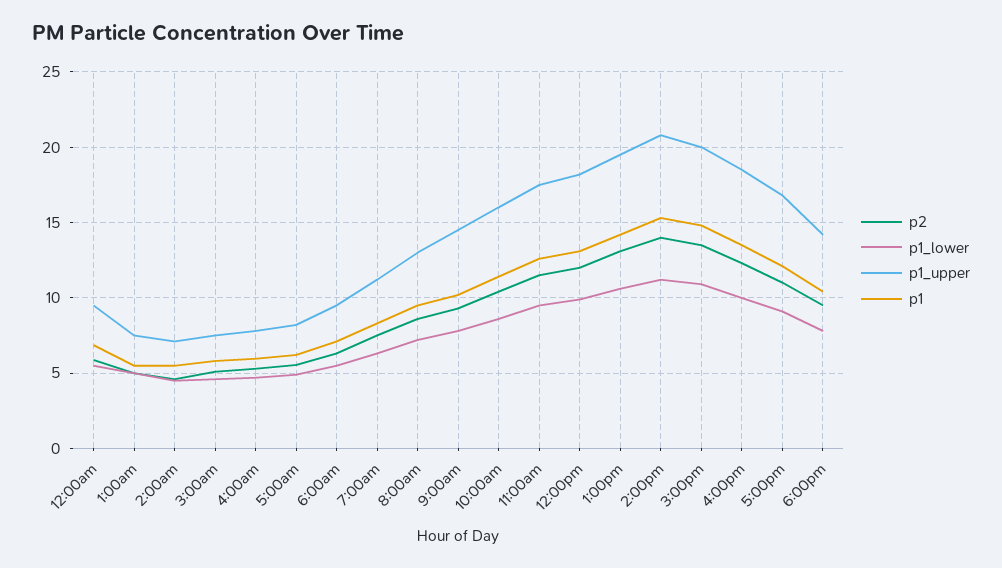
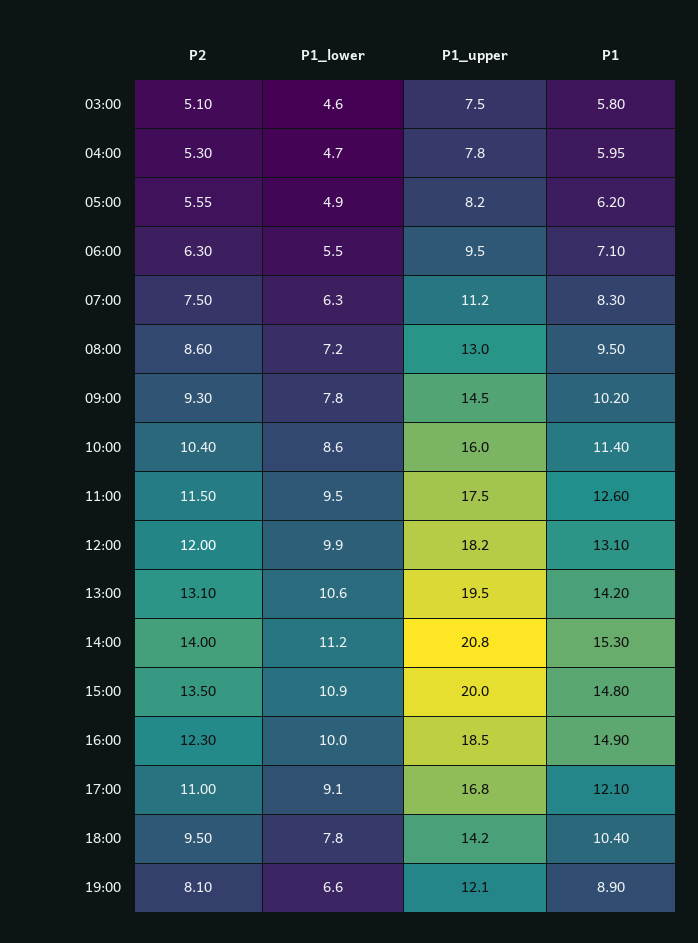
p2, 12:00am: 6 -> none
p1_lower, 12:00am: 5.5 -> none
p1_upper, 12:00am: 9.5 -> none
p1, 12:00am: 7 -> none
p2, 1:00am: 5 -> none
p1_lower, 1:00am: 5 -> none
p1_upper, 1:00am: 7.5 -> none
p1, 1:00am: 5.5 -> none
p2, 2:00am: 4.5 -> none
p1_lower, 2:00am: 4.5 -> none
p1_upper, 2:00am: 7 -> none
p1, 2:00am: 5.5 -> none
p1, 4:00pm: 13.5 -> 14.9
p2, 19:00: none -> 8.1
p1_lower, 19:00: none -> 6.6
p1_upper, 19:00: none -> 12.1
p1, 19:00: none -> 8.9

